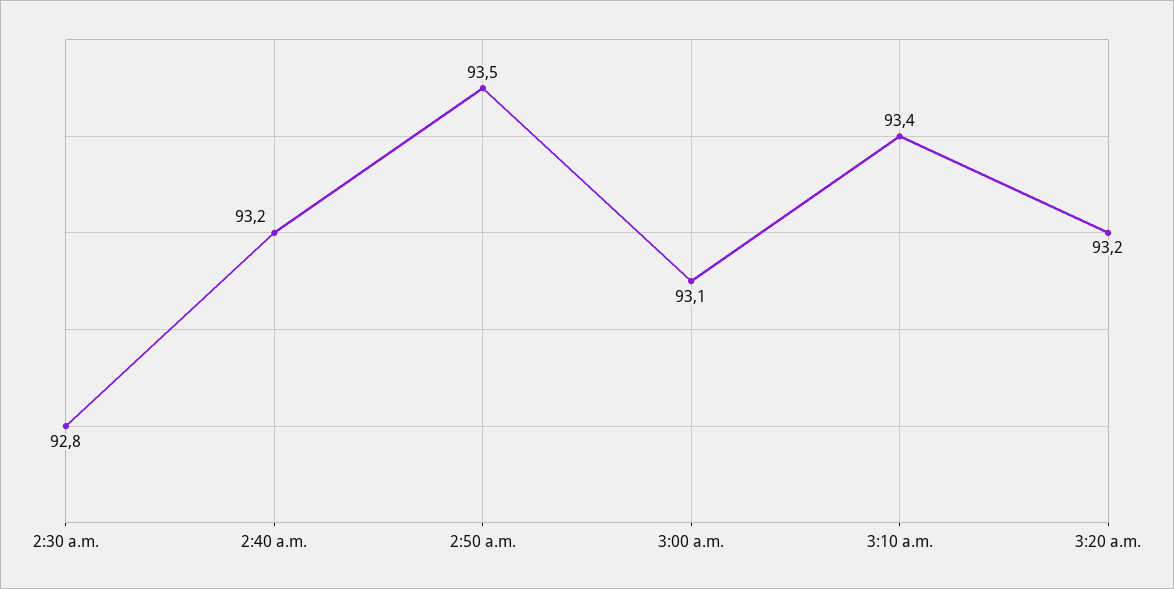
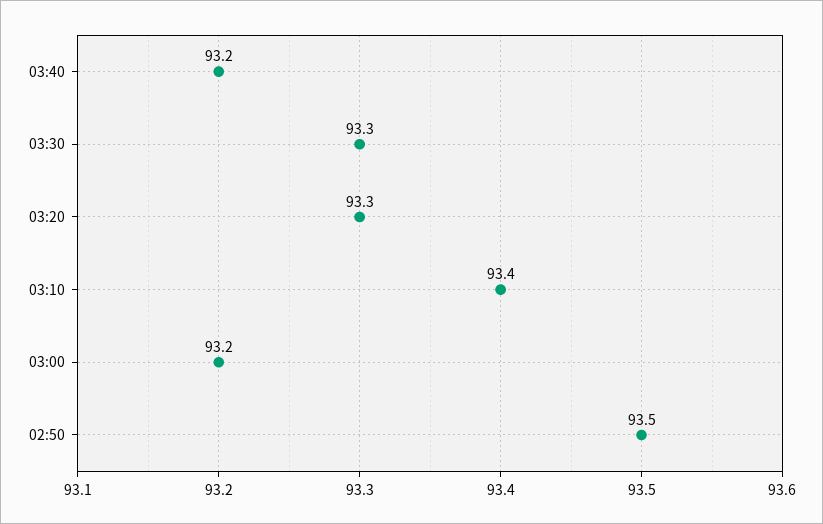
2:30 a.m.: 92.8 -> none
2:40 a.m.: 93.2 -> none
3:00 a.m.: 93.1 -> 93.2
3:20 a.m.: 93.2 -> 93.3
03:40: none -> 93.2
03:30: none -> 93.3

